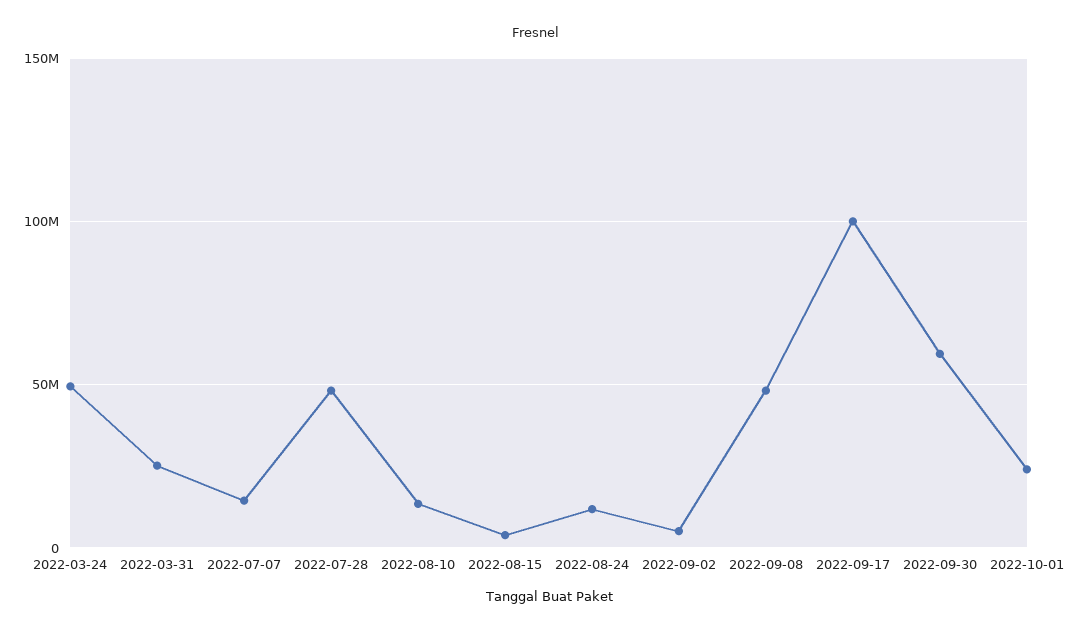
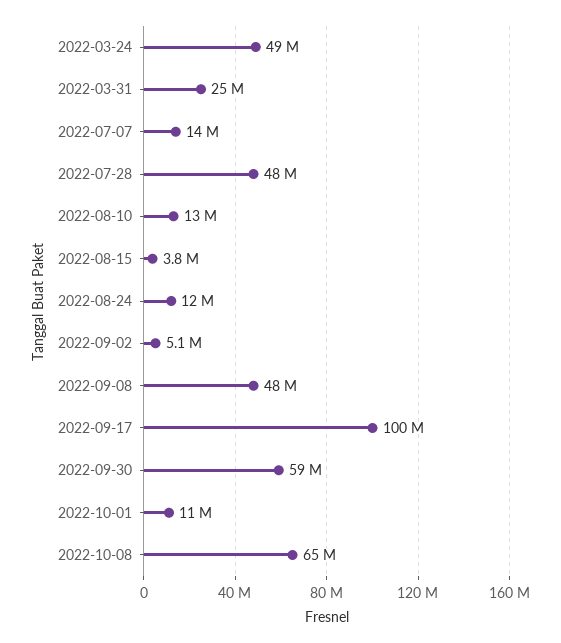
2022-10-01: 25000000 -> 11000000
2022-10-08: none -> 65000000

